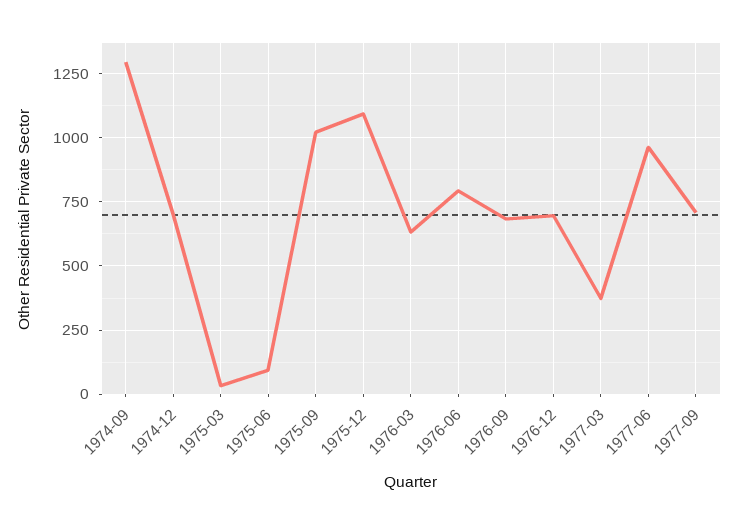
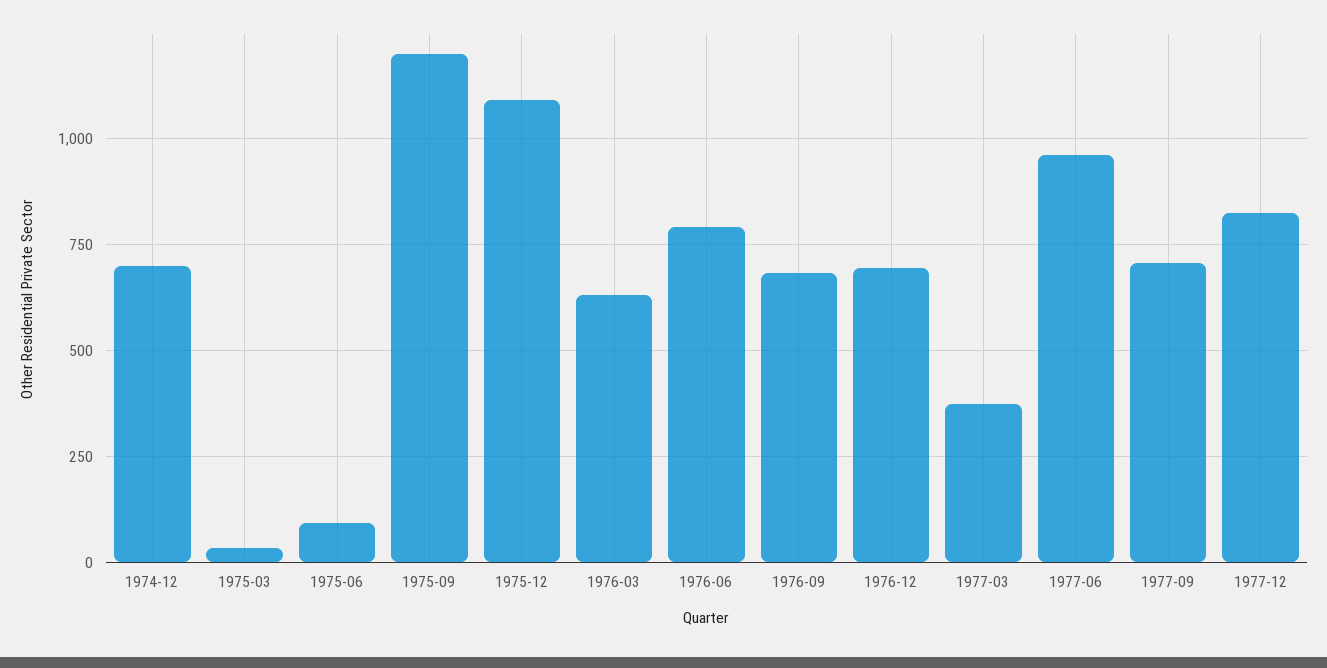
1974-09: 1300 -> none
1975-09: 1025 -> 1200
1977-12: none -> 825

